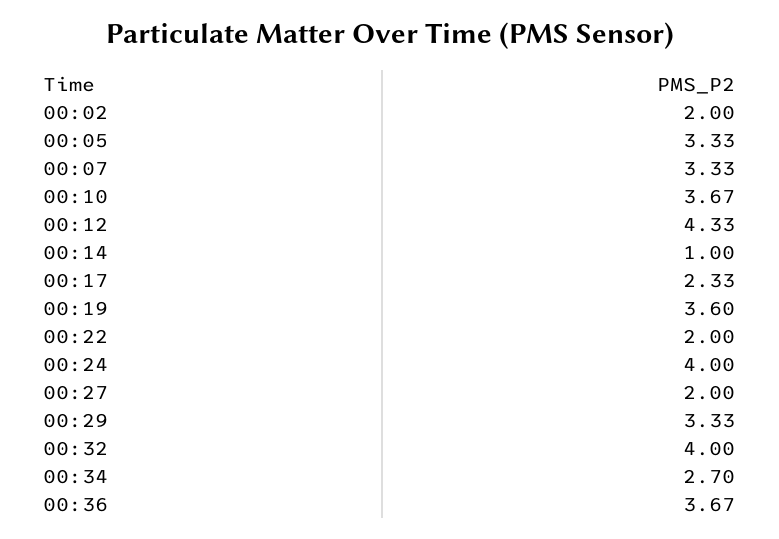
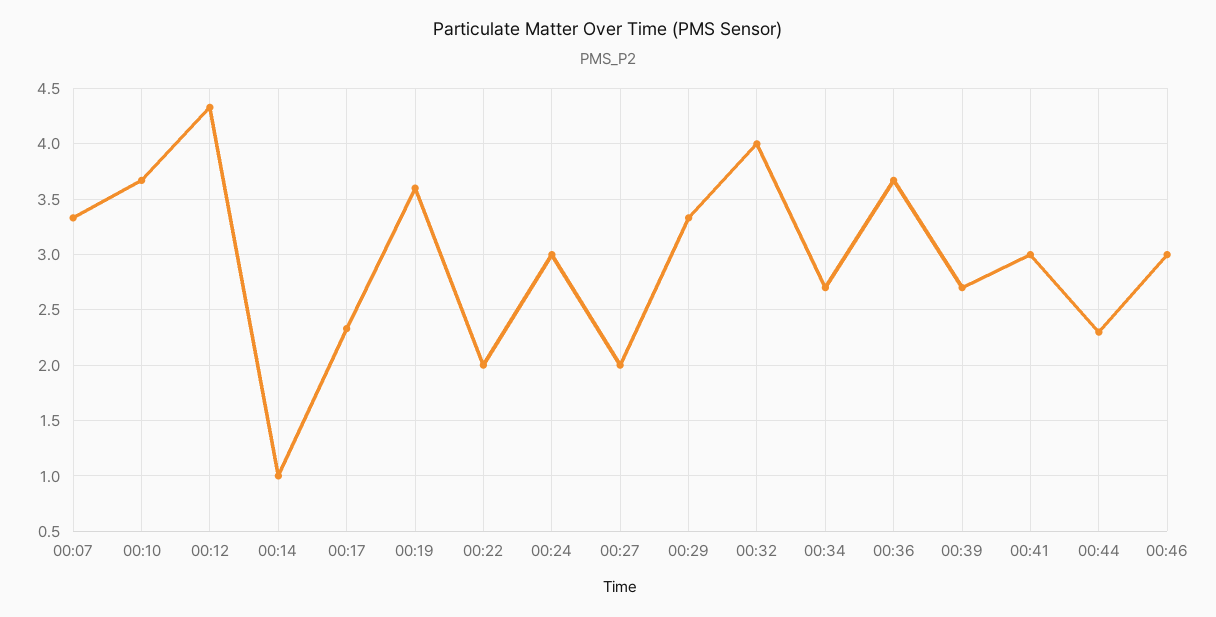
00:02: 2 -> none
00:05: 3.33 -> none
00:24: 4 -> 3
00:39: none -> 2.7
00:41: none -> 3
00:44: none -> 2.3
00:46: none -> 3

